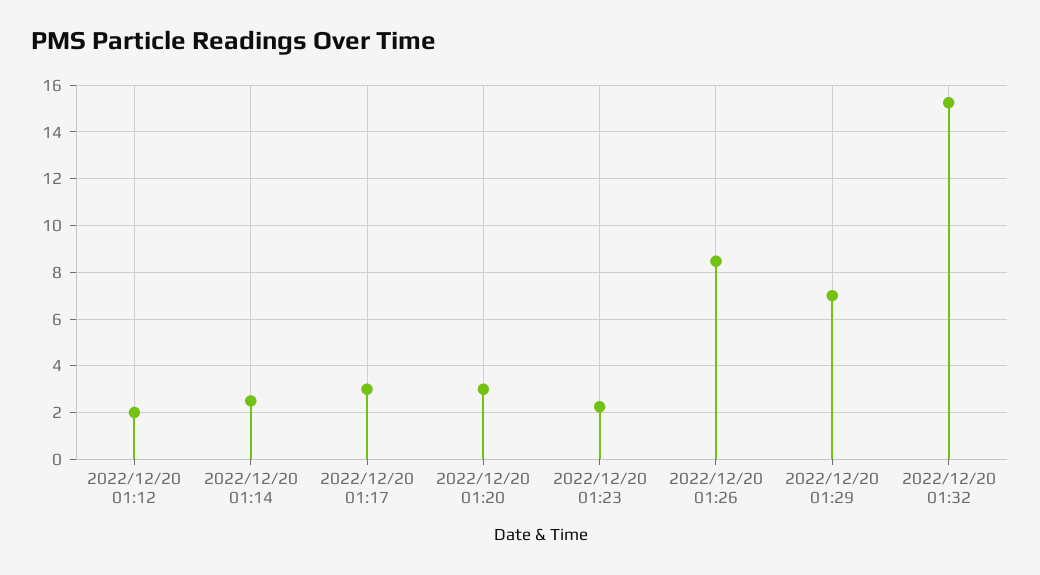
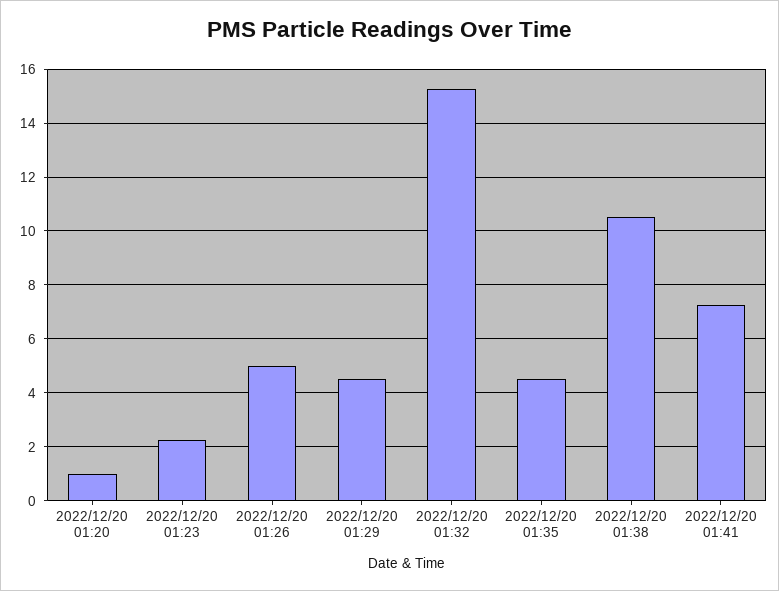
2022/12/20 01:12: 2 -> none
2022/12/20 01:14: 2.5 -> none
2022/12/20 01:17: 3 -> none
2022/12/20 01:20: 3 -> 1
2022/12/20 01:26: 8.5 -> 5
2022/12/20 01:29: 7 -> 4.5
2022/12/20 01:35: none -> 4.5
2022/12/20 01:38: none -> 10.5
2022/12/20 01:41: none -> 7.25

